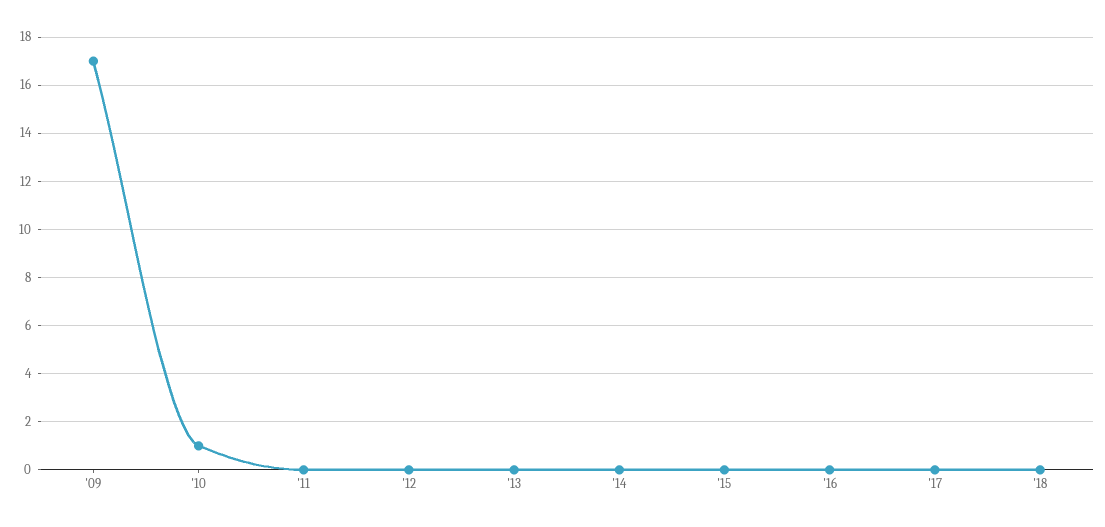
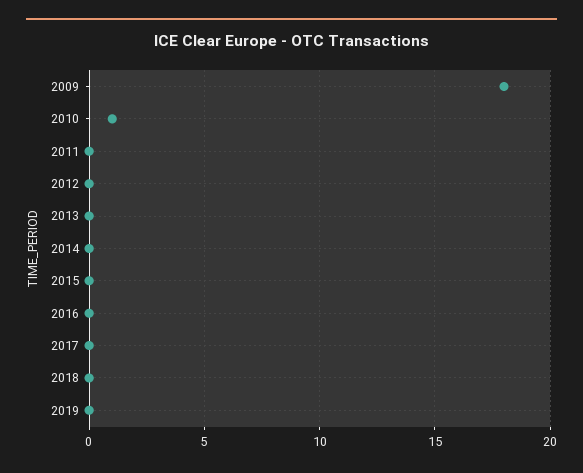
'09: 17 -> 18
2019: none -> 0

